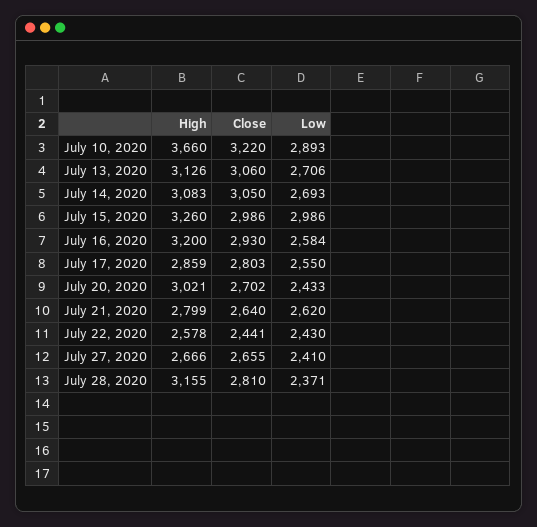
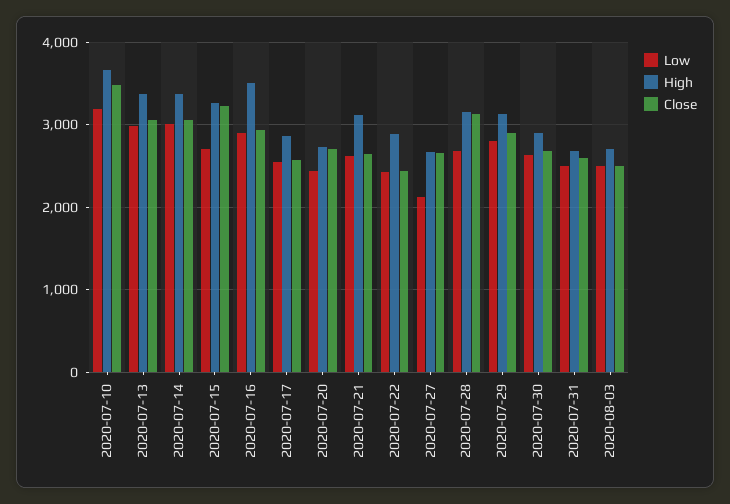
Close, July 10, 2020: 3220 -> 3500
Low, July 10, 2020: 2893 -> 3200
High, July 13, 2020: 3126 -> 3400
Low, July 13, 2020: 2706 -> 3000
High, July 14, 2020: 3083 -> 3400
Low, July 14, 2020: 2693 -> 3000
Close, July 15, 2020: 2986 -> 3200
Low, July 15, 2020: 2986 -> 2700
High, July 16, 2020: 3200 -> 3500
Low, July 16, 2020: 2584 -> 2900
Close, July 17, 2020: 2803 -> 2600
High, July 20, 2020: 3021 -> 2700
High, July 21, 2020: 2799 -> 3100
High, July 22, 2020: 2578 -> 2900
Low, July 27, 2020: 2410 -> 2100
Close, July 28, 2020: 2810 -> 3100
Low, July 28, 2020: 2371 -> 2700
Low, 2020-07-29: none -> 2800
High, 2020-07-29: none -> 3100
Close, 2020-07-29: none -> 2900
Low, 2020-07-30: none -> 2600
High, 2020-07-30: none -> 2900
Close, 2020-07-30: none -> 2700
Low, 2020-07-31: none -> 2500
High, 2020-07-31: none -> 2700
Close, 2020-07-31: none -> 2600
Low, 2020-08-03: none -> 2500
High, 2020-08-03: none -> 2700
Close, 2020-08-03: none -> 2500

